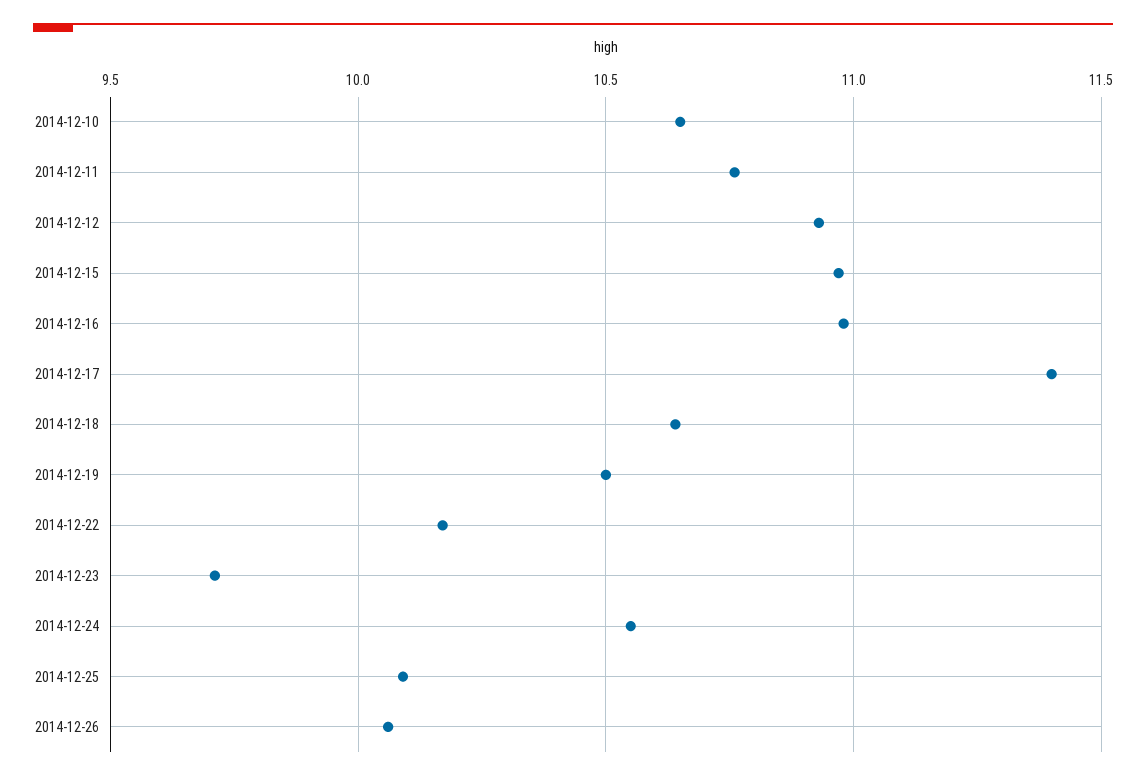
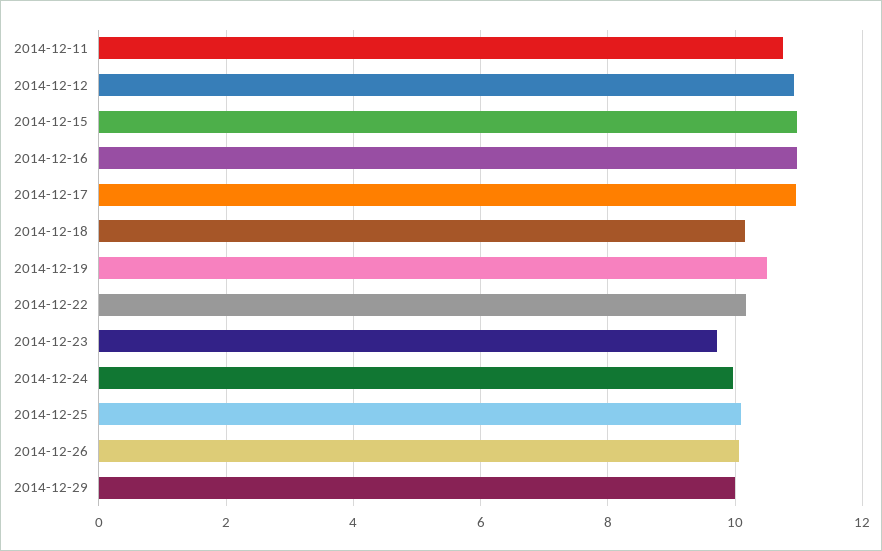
2014-12-10: 10.65 -> none
2014-12-17: 11.4 -> 11
2014-12-18: 10.65 -> 10.2
2014-12-24: 10.55 -> 10
2014-12-29: none -> 10

